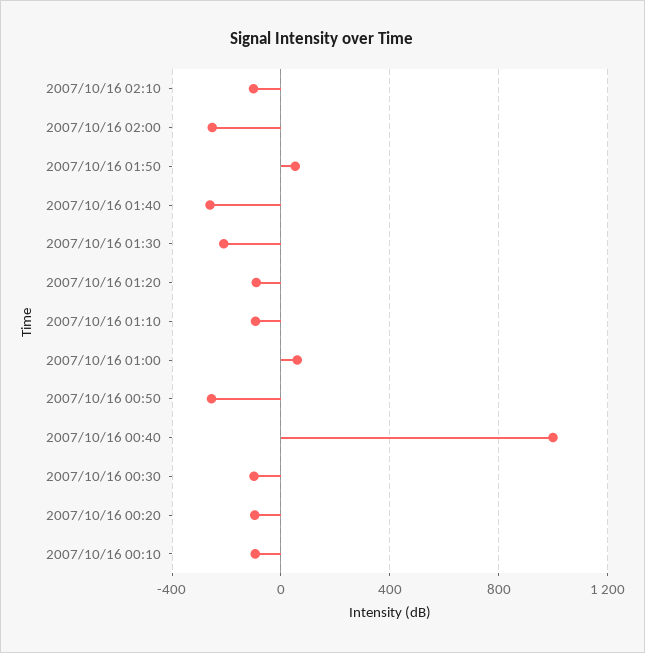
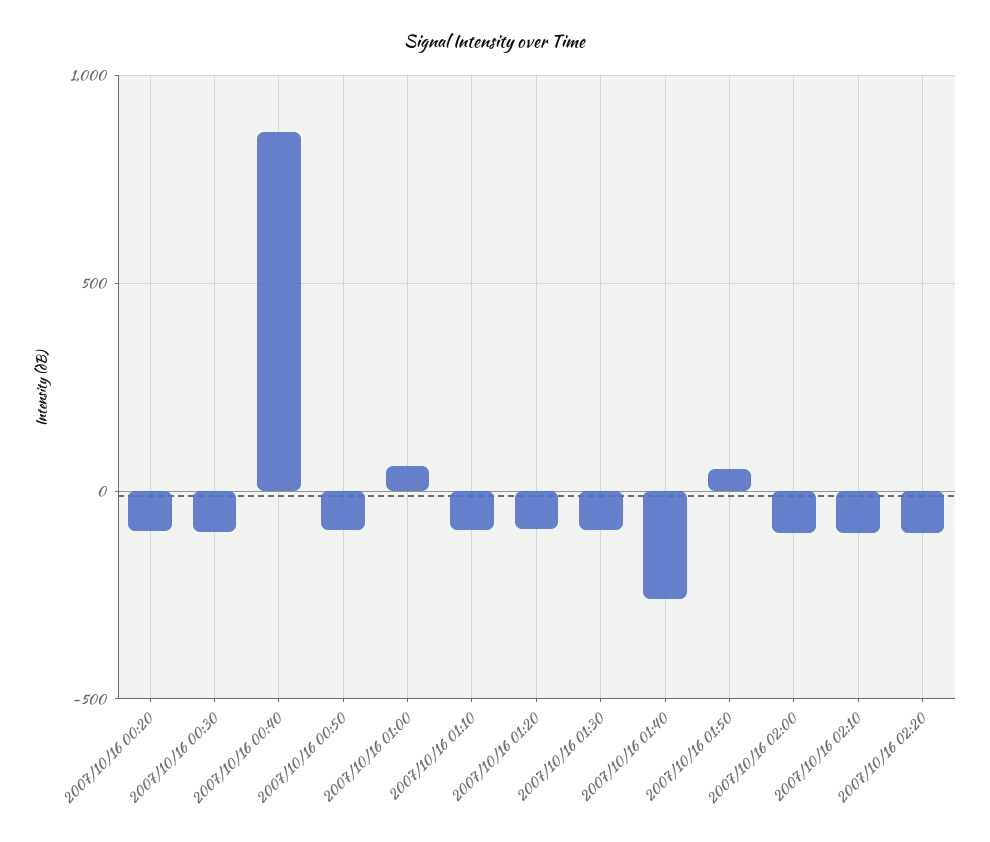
2007/10/16 02:00: -250 -> -100
2007/10/16 01:30: -200 -> -100
2007/10/16 00:50: -250 -> -100
2007/10/16 00:40: 1000 -> 850
2007/10/16 00:10: -100 -> none
2007/10/16 02:20: none -> -100

